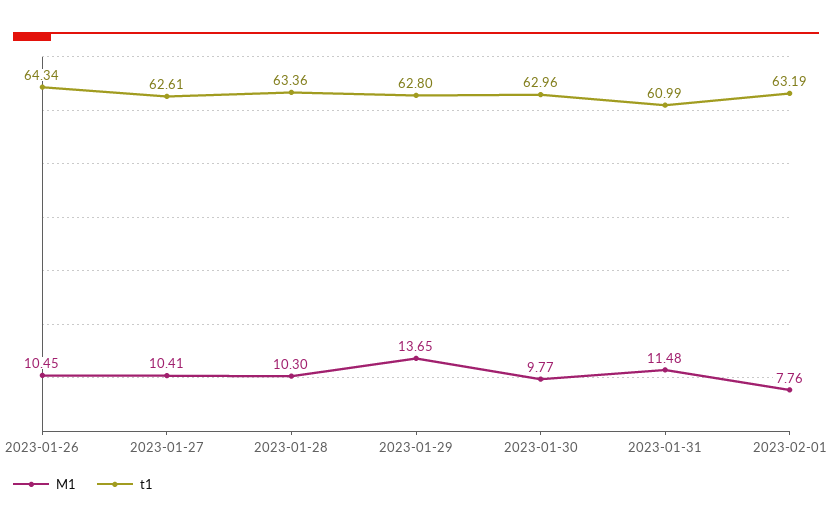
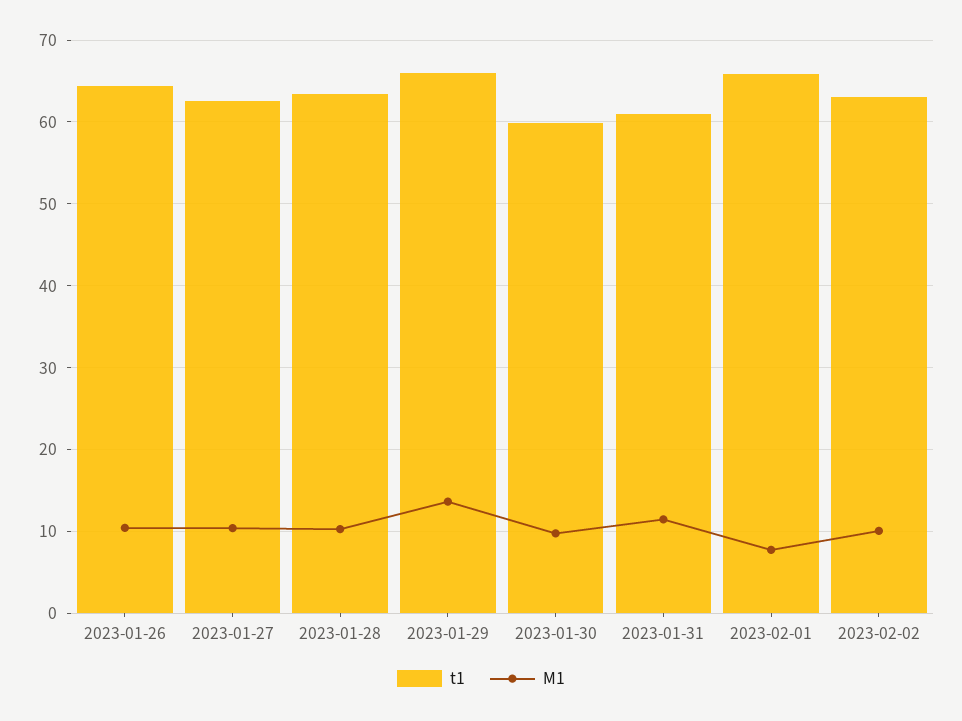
t1, 2023-01-29: 62.8 -> 66
t1, 2023-01-30: 62.96 -> 60
t1, 2023-02-01: 63.19 -> 66
t1, 2023-02-02: none -> 63
M1, 2023-02-02: none -> 10

